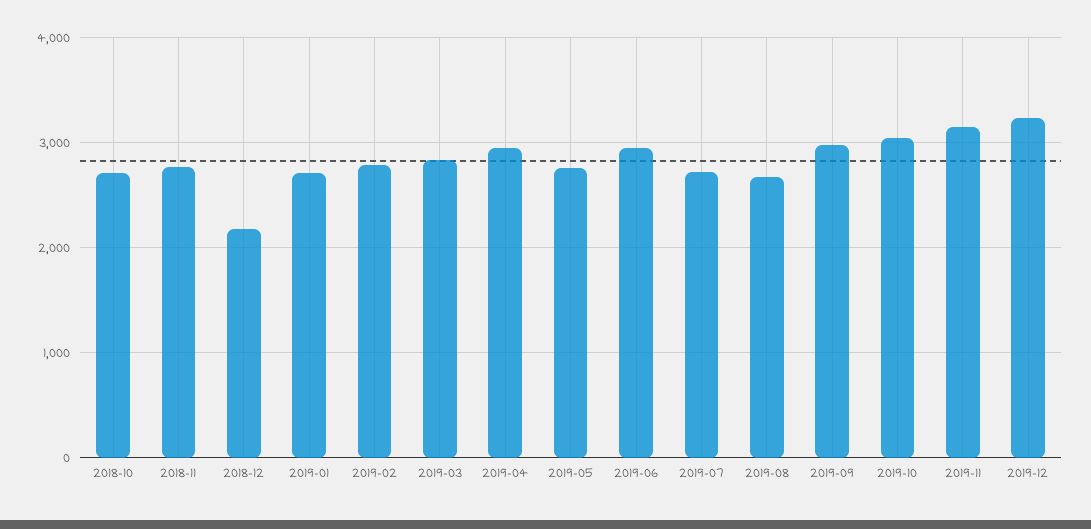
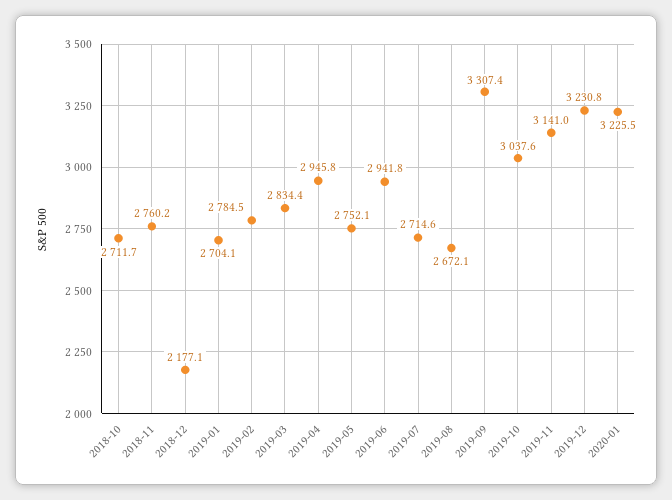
2019-09: 3000 -> 3307.4
2020-01: none -> 3225.5

